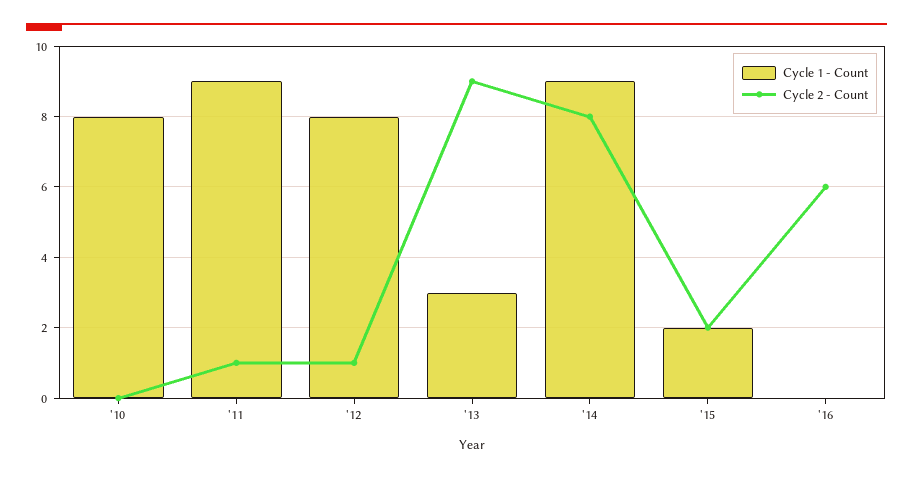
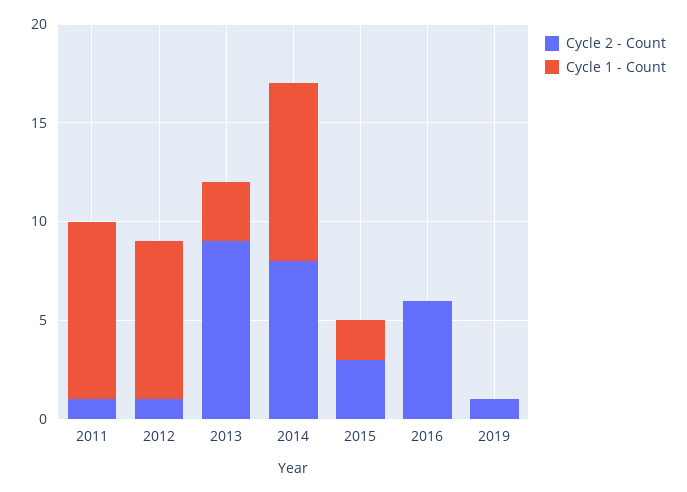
Cycle 1 - Count, '10: 8 -> none
Cycle 2 - Count, '10: 0 -> none
Cycle 2 - Count, '15: 2 -> 3
Cycle 2 - Count, 2019: none -> 1
Cycle 1 - Count, 2019: none -> 0

